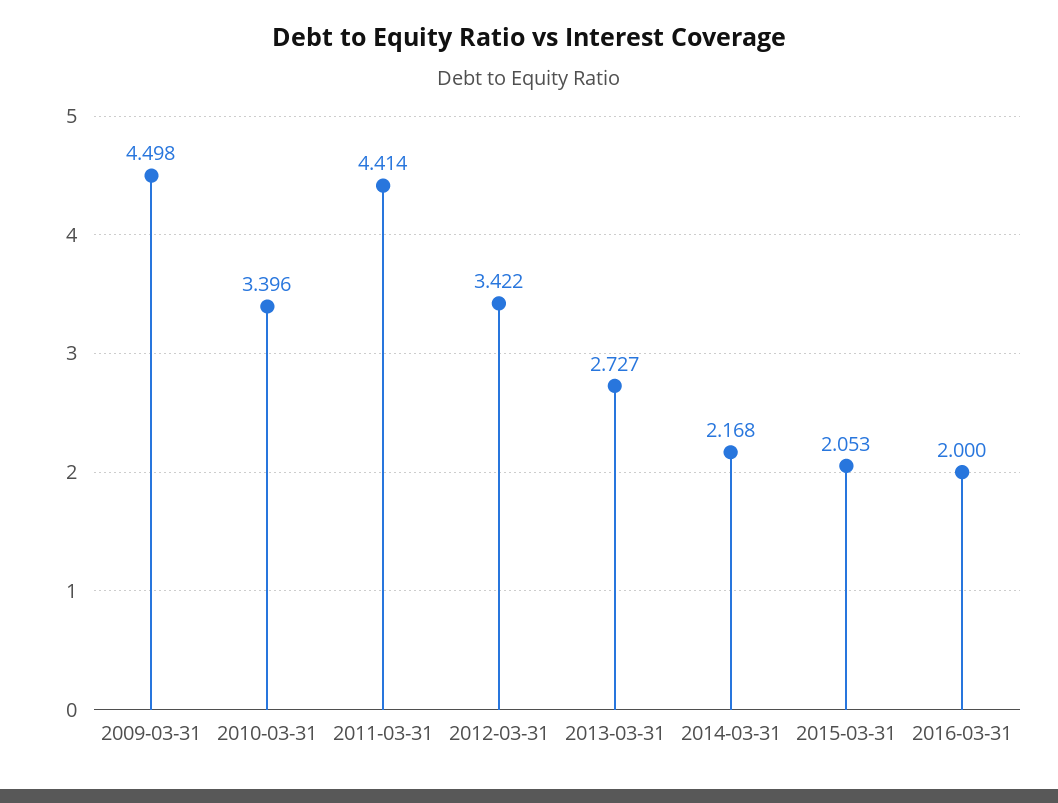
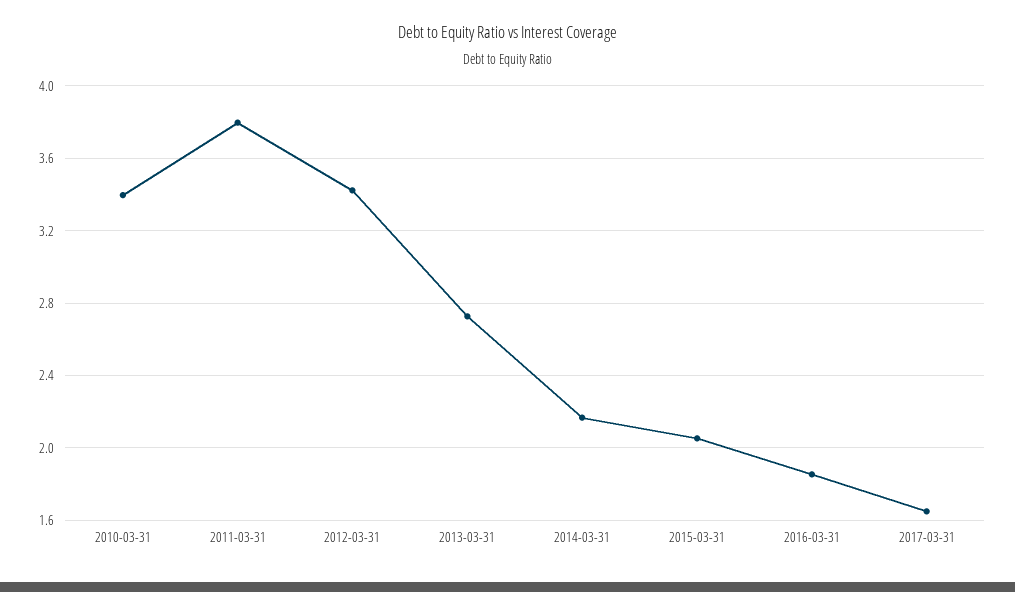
2009-03-31: 4.498 -> none
2011-03-31: 4.414 -> 3.8
2016-03-31: 2 -> 1.85
2017-03-31: none -> 1.65

